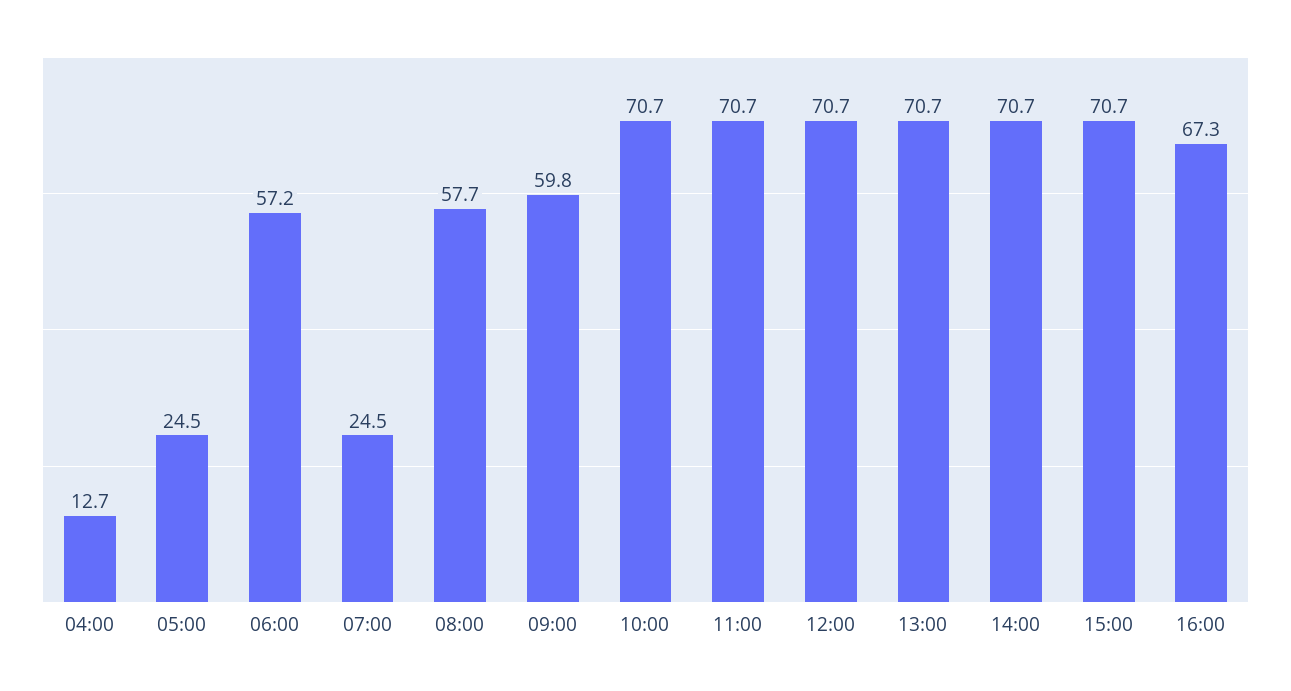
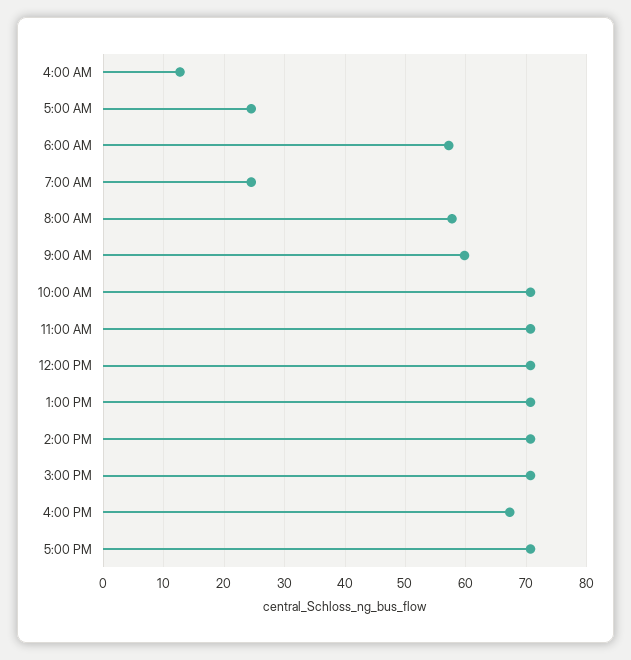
5:00 PM: none -> 71

